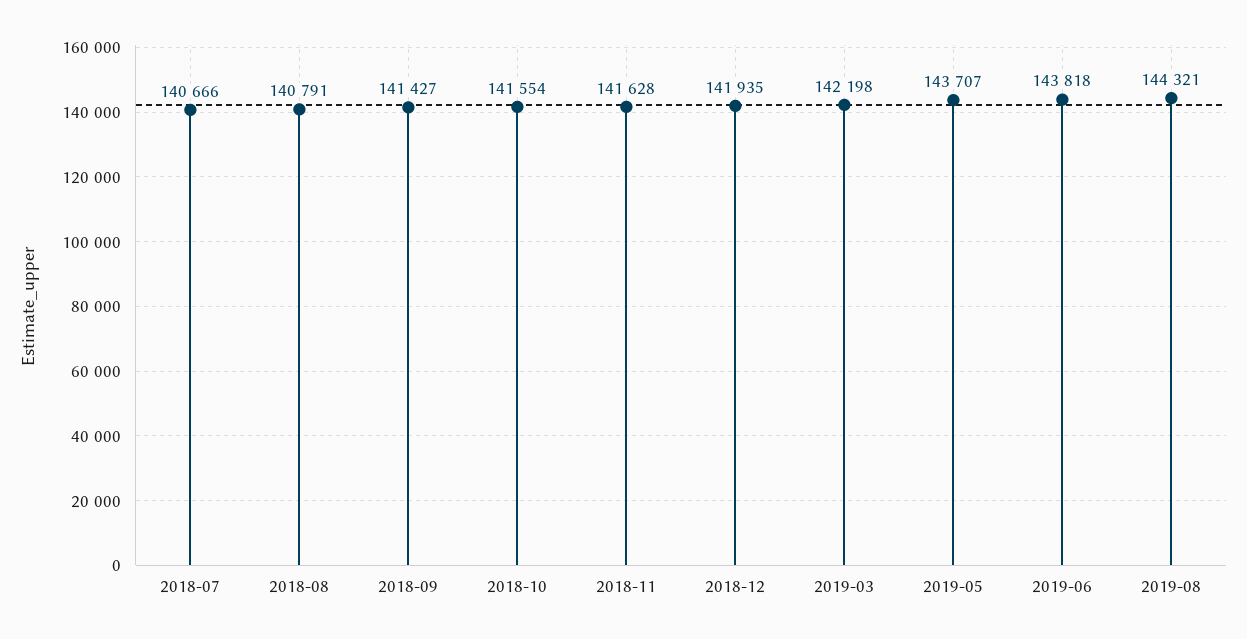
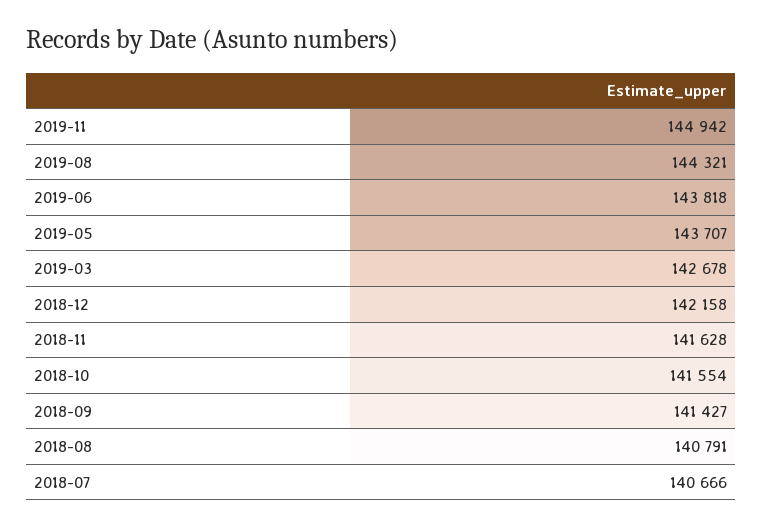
2018-12: 141935 -> 142158
2019-03: 142198 -> 142678
2019-11: none -> 144942

